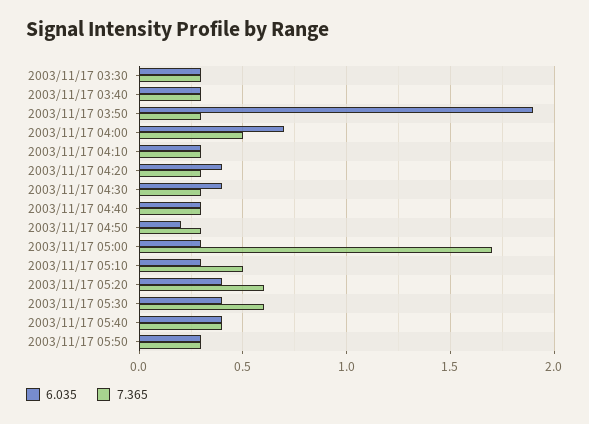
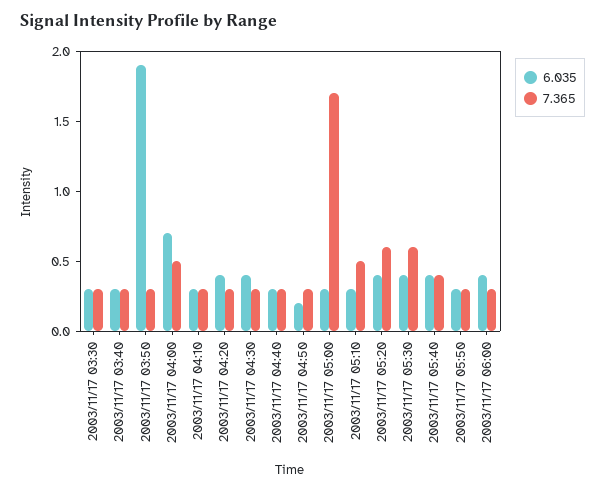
6.035, 2003/11/17 06:00: none -> 0.4
7.365, 2003/11/17 06:00: none -> 0.3

